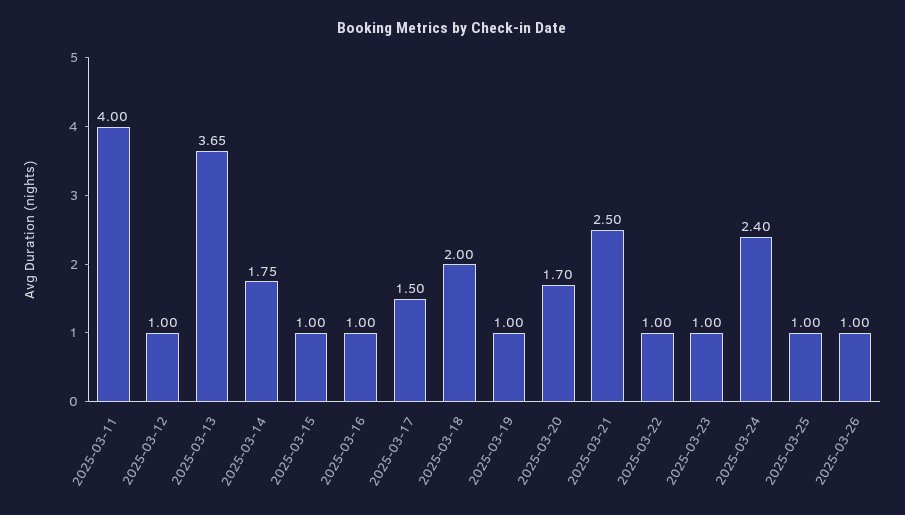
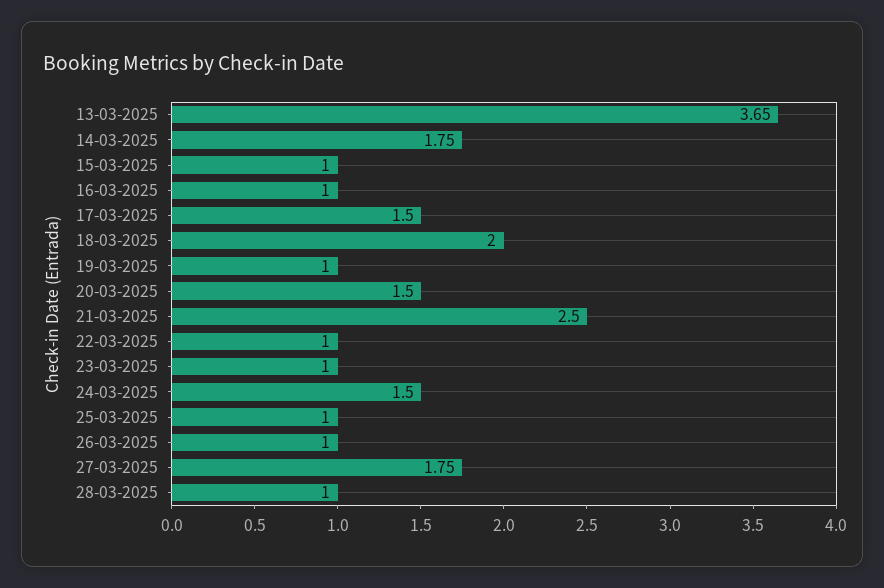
2025-03-11: 4 -> none
2025-03-12: 1 -> none
2025-03-20: 1.7 -> 1.5
2025-03-24: 2.4 -> 1.5
27-03-2025: none -> 1.75
28-03-2025: none -> 1

